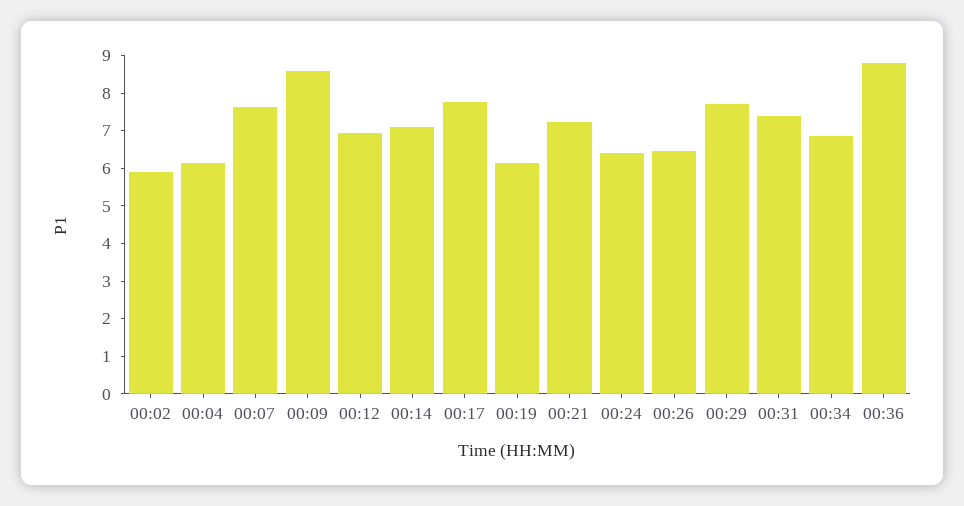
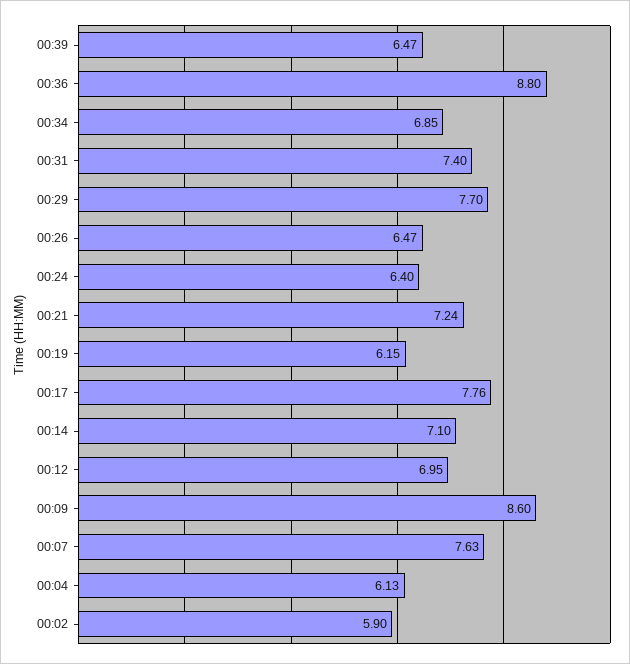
00:39: none -> 6.47

